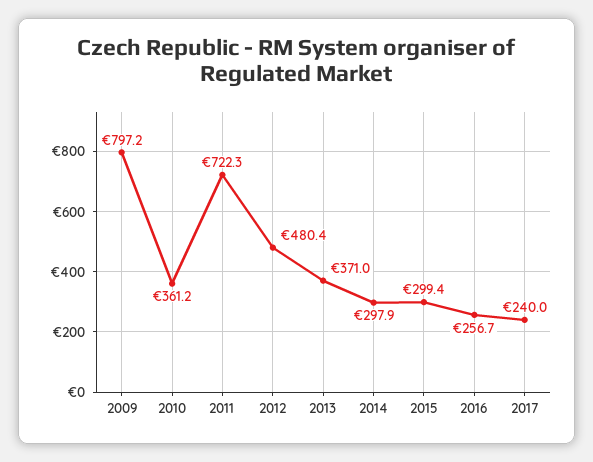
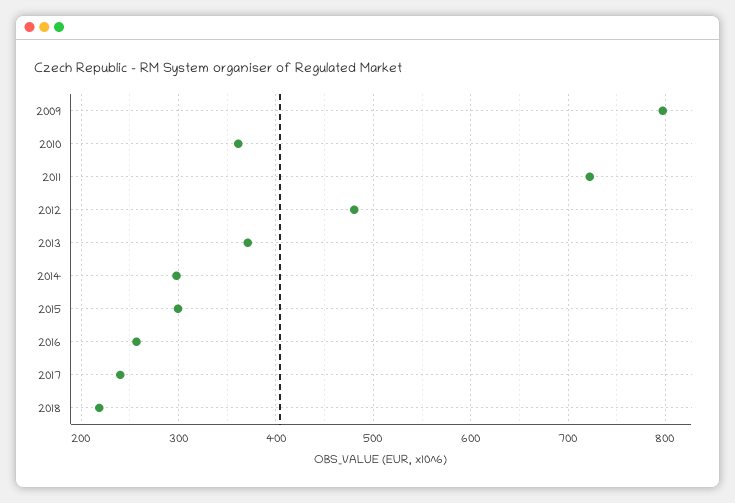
2018: none -> 220

